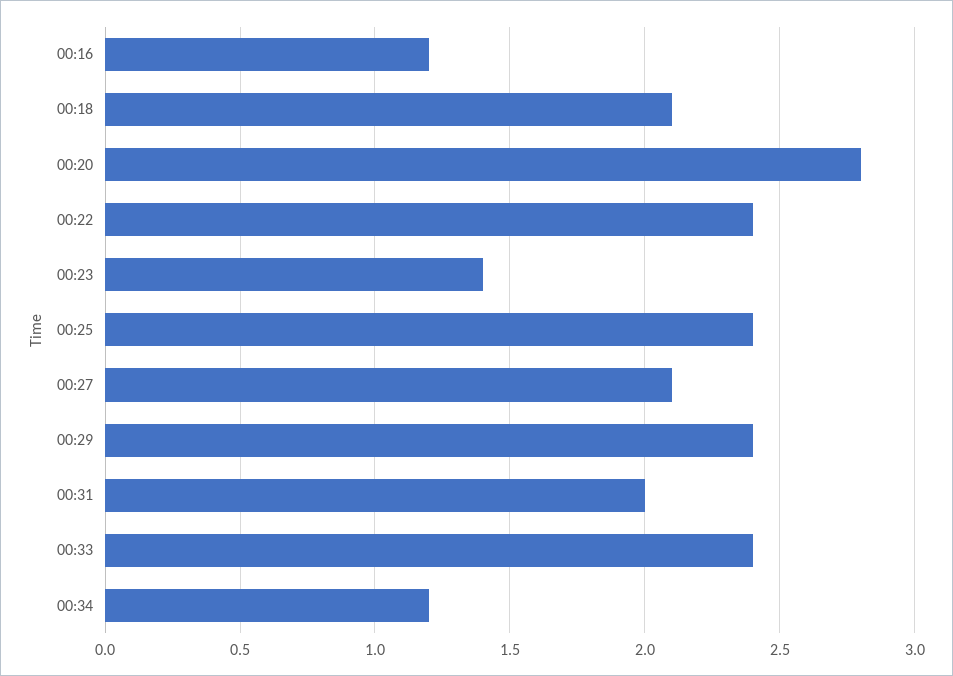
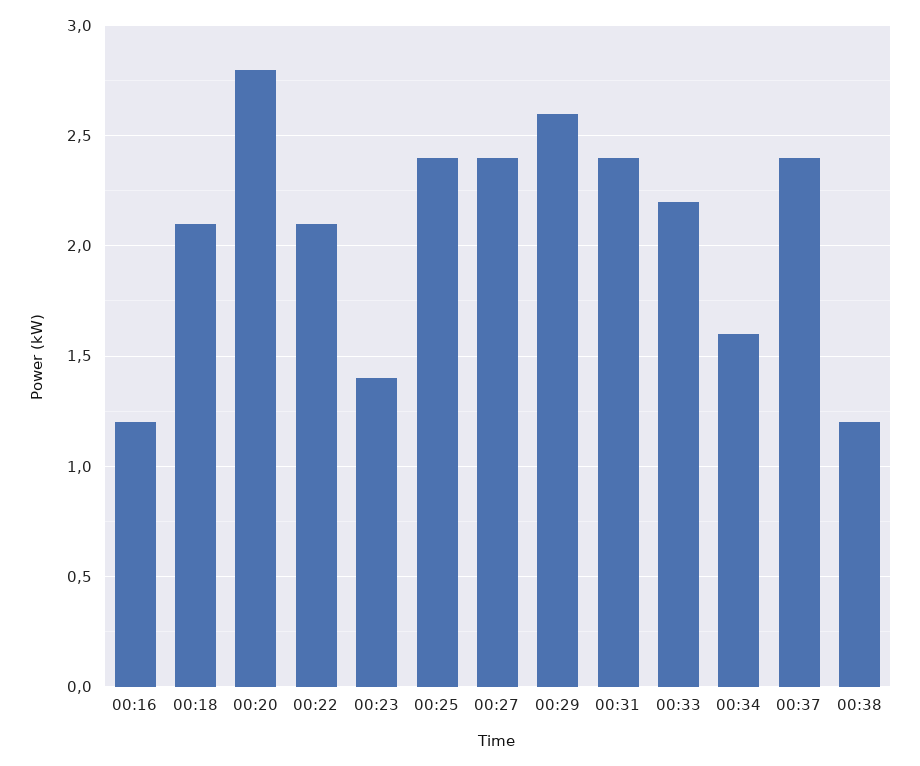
00:22: 2.4 -> 2.1
00:27: 2.1 -> 2.4
00:29: 2.4 -> 2.6
00:31: 2 -> 2.4
00:33: 2.4 -> 2.2
00:34: 1.2 -> 1.6
00:37: none -> 2.4
00:38: none -> 1.2

